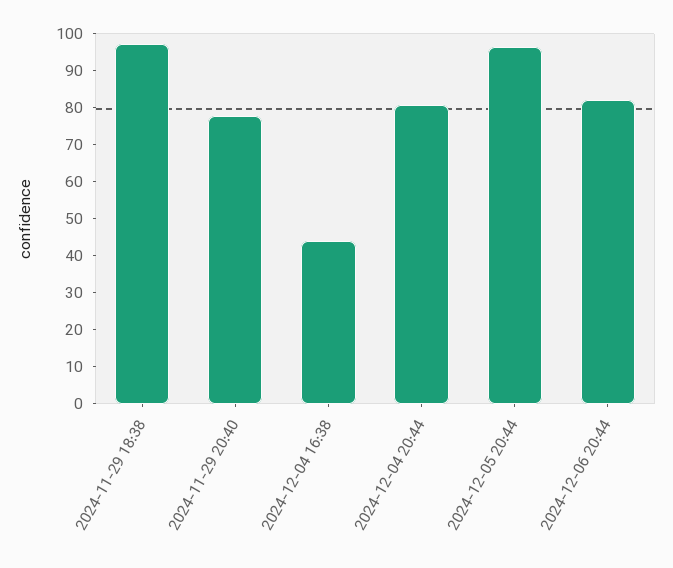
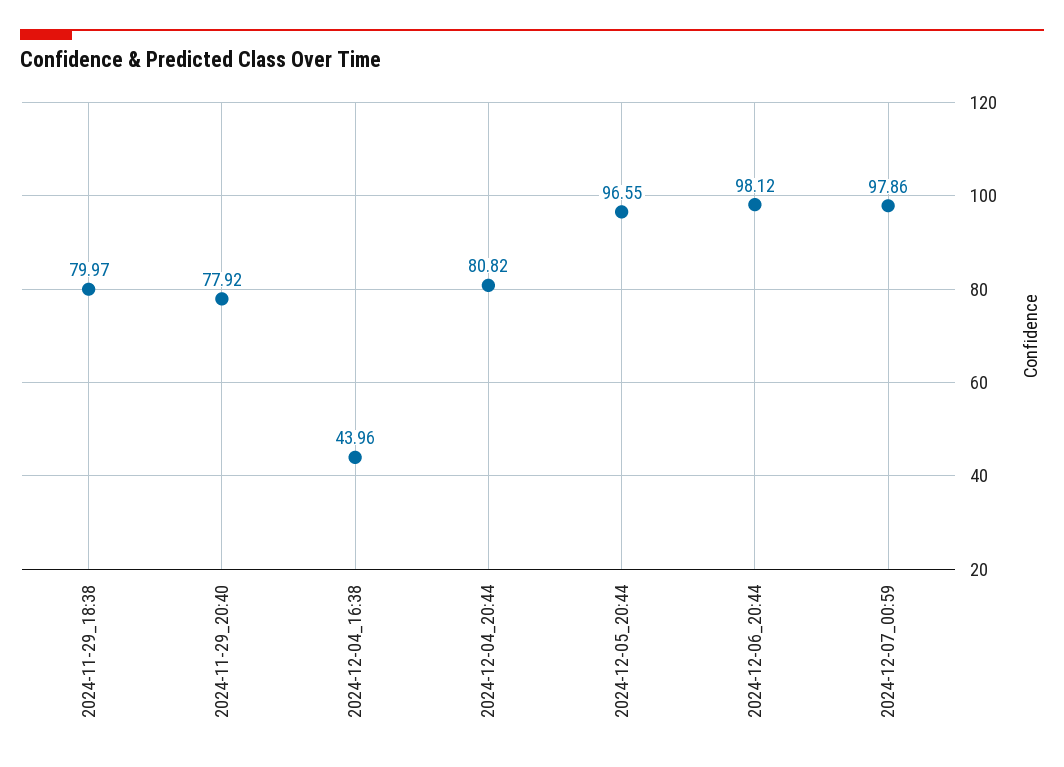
2024-11-29 18:38: 97.5 -> 79.97
2024-12-06 20:44: 82.5 -> 98.12
2024-12-07_00:59: none -> 97.86

